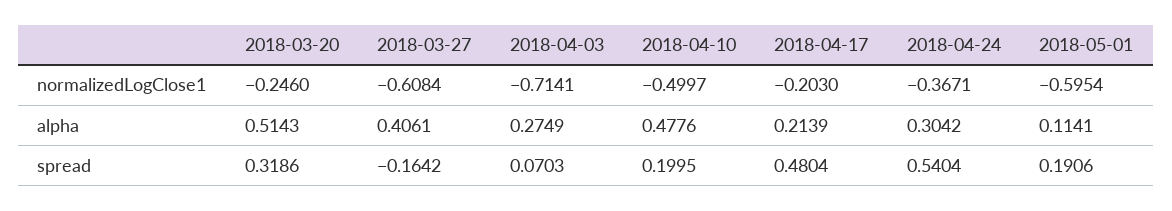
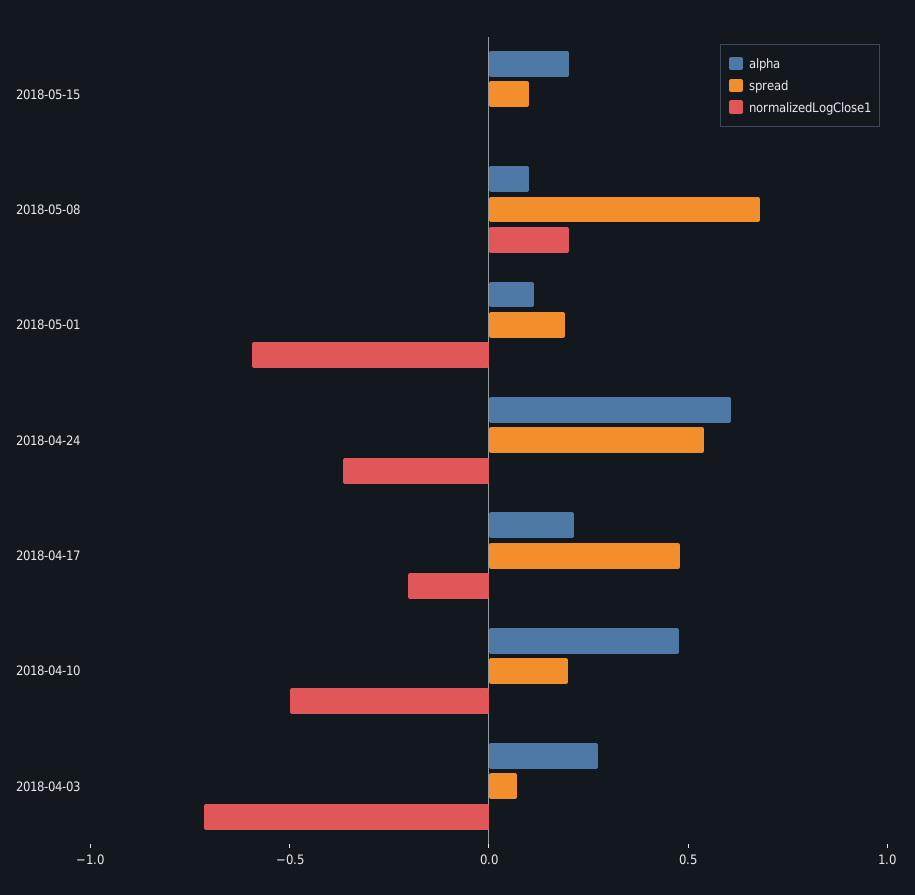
normalizedLogClose1, 2018-03-20: -0.246 -> none
normalizedLogClose1, 2018-03-27: -0.6084 -> none
alpha, 2018-03-20: 0.5143 -> none
alpha, 2018-03-27: 0.4061 -> none
alpha, 2018-04-24: 0.3042 -> 0.6
spread, 2018-03-20: 0.3186 -> none
spread, 2018-03-27: -0.1642 -> none
alpha, 2018-05-15: none -> 0.2
spread, 2018-05-15: none -> 0.1
normalizedLogClose1, 2018-05-15: none -> 0
alpha, 2018-05-08: none -> 0.1
spread, 2018-05-08: none -> 0.7
normalizedLogClose1, 2018-05-08: none -> 0.2

